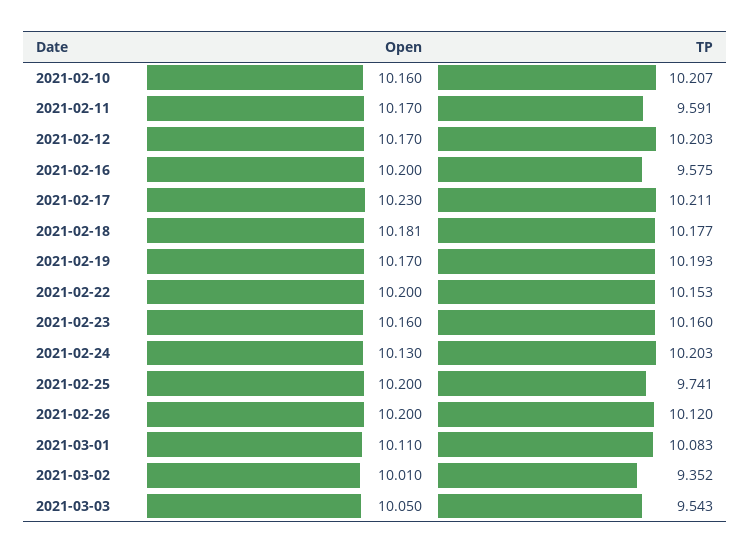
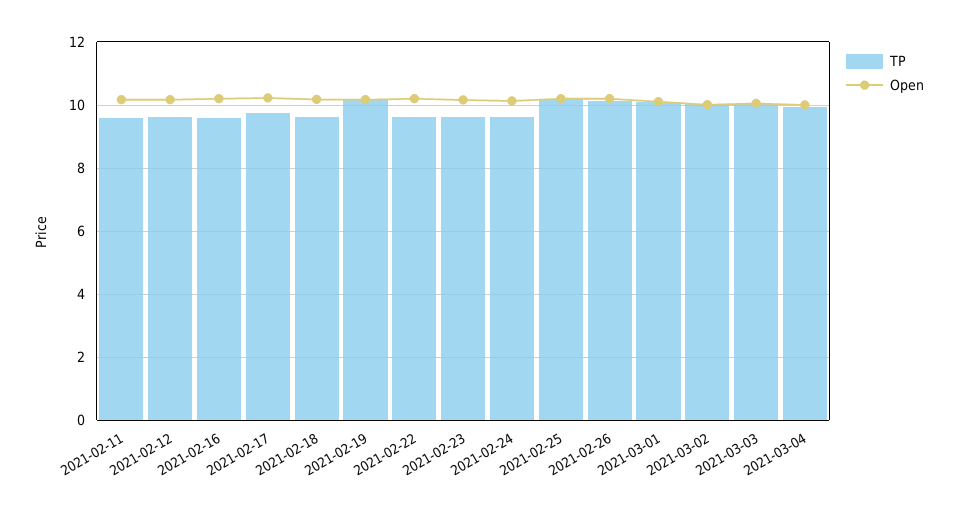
Open, 2021-02-10: 10.16 -> none
TP, 2021-02-10: 10.207 -> none
TP, 2021-02-12: 10.203 -> 9.6
TP, 2021-02-17: 10.211 -> 9.8
TP, 2021-02-18: 10.177 -> 9.6
TP, 2021-02-22: 10.153 -> 9.6
TP, 2021-02-23: 10.16 -> 9.6
TP, 2021-02-24: 10.203 -> 9.6
TP, 2021-02-25: 9.741 -> 10.2
TP, 2021-03-02: 9.352 -> 10
TP, 2021-03-03: 9.543 -> 10
TP, 2021-03-04: none -> 10
Open, 2021-03-04: none -> 10

